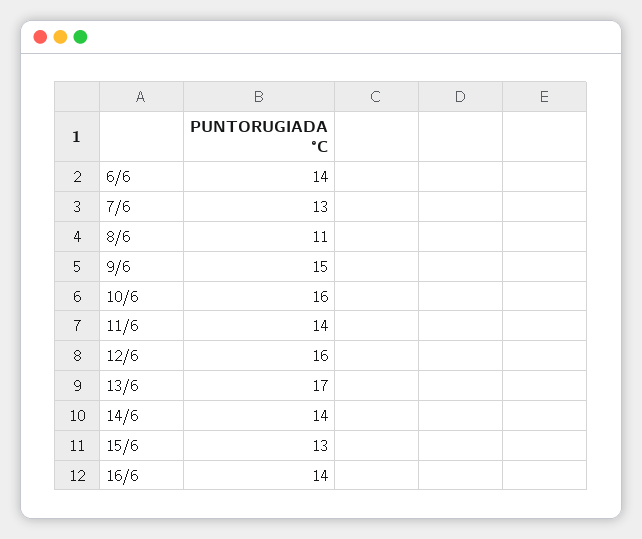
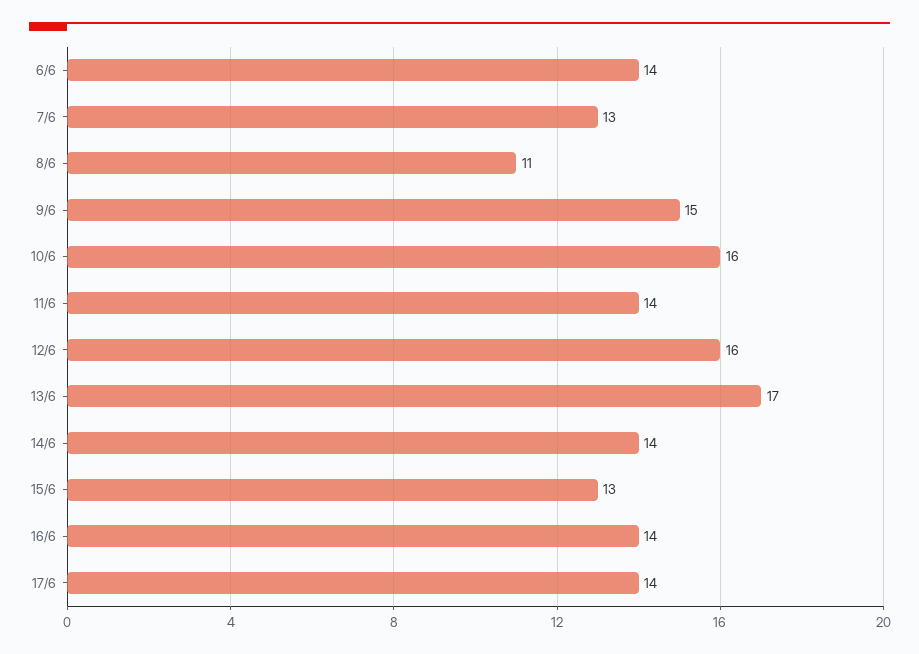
17/6: none -> 14

